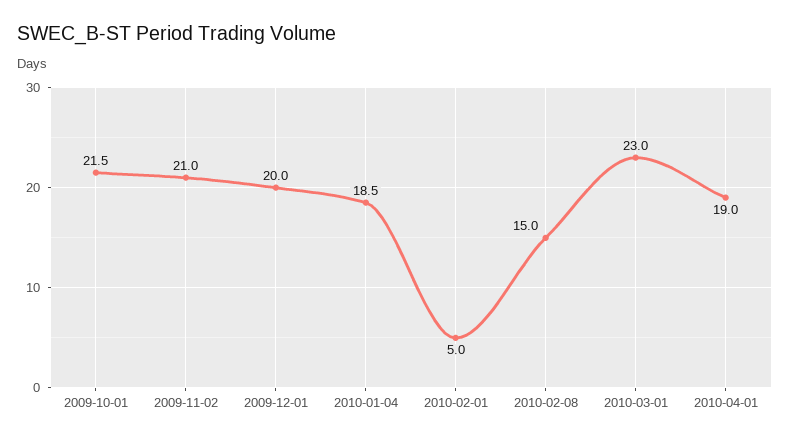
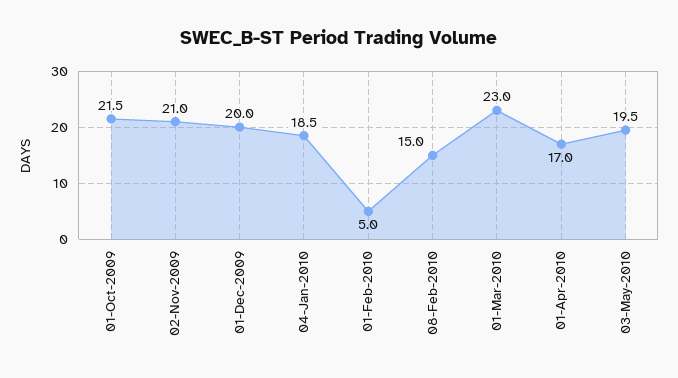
2010-04-01: 19 -> 17
03-May-2010: none -> 19.5

